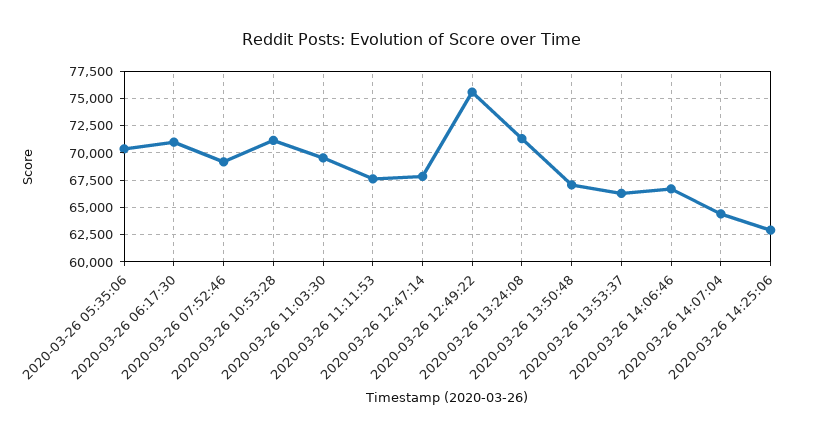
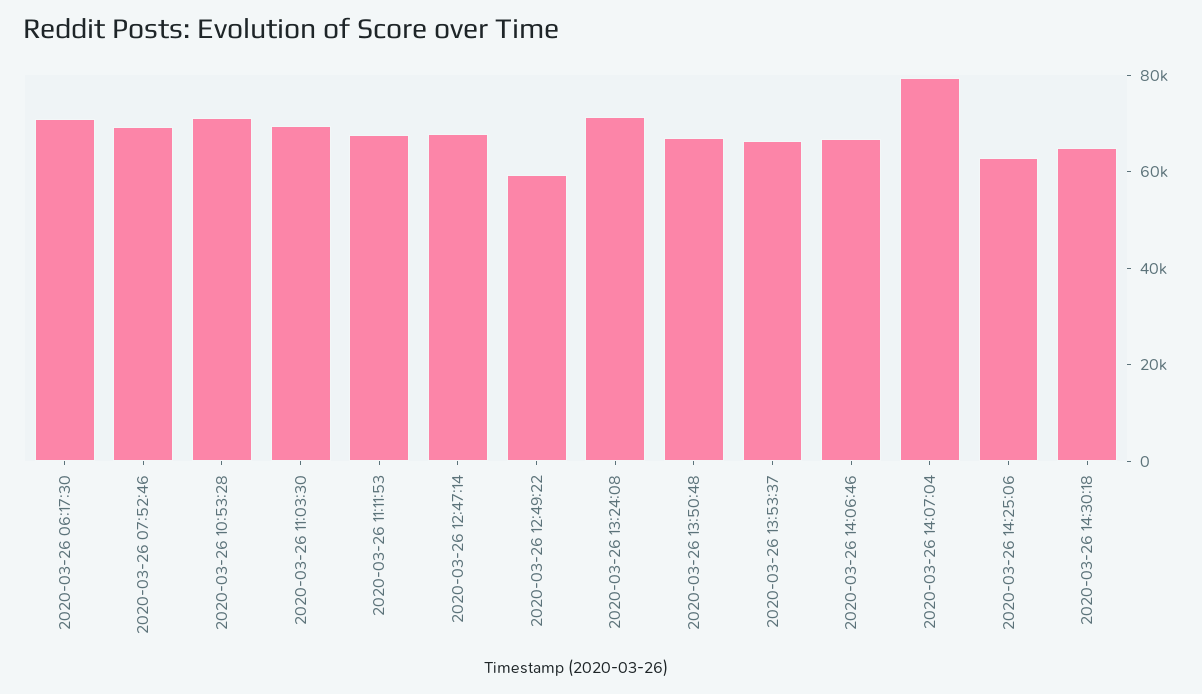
2020-03-26 05:35:06: 70000 -> none
2020-03-26 12:49:22: 75000 -> 60000
2020-03-26 14:07:04: 65000 -> 80000
2020-03-26 14:30:18: none -> 65000

